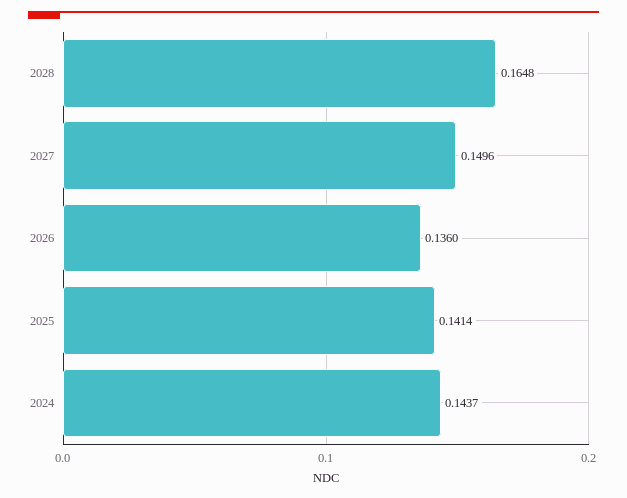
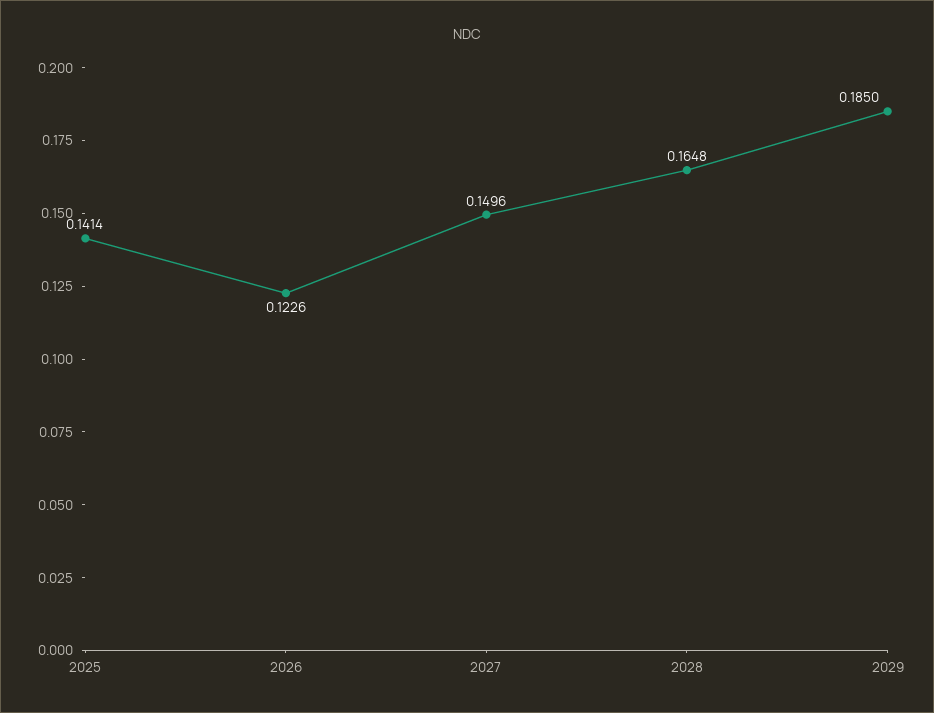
2026: 0.136 -> 0.1226
2024: 0.1437 -> none
2029: none -> 0.185

